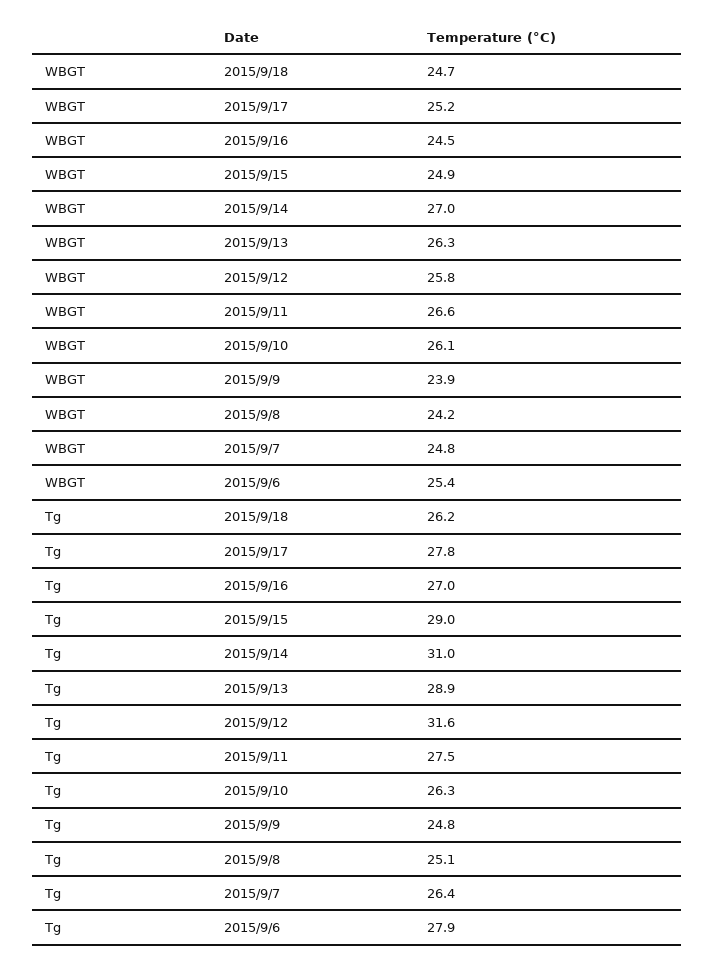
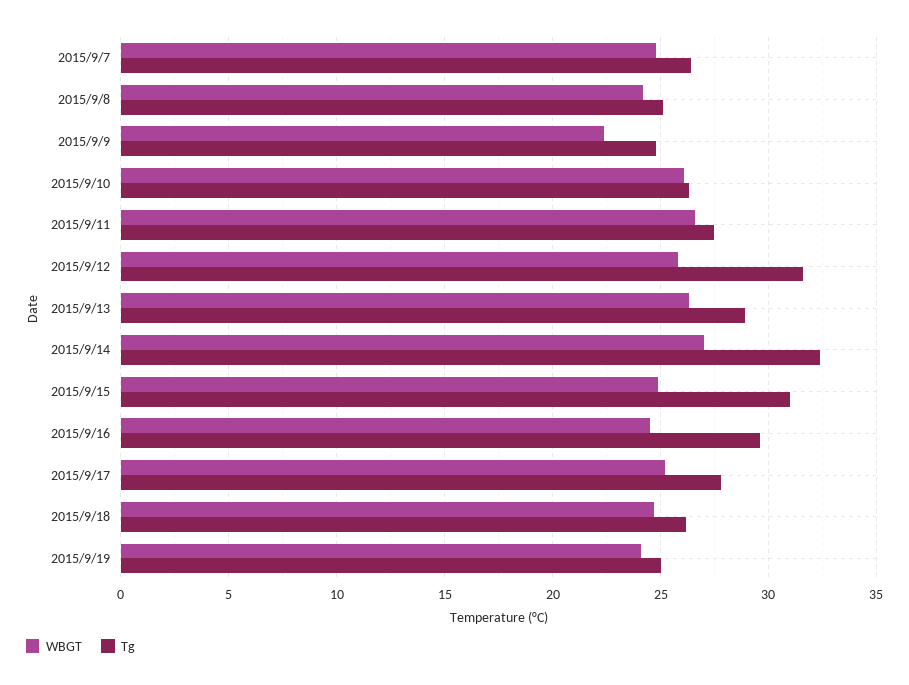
WBGT, 2015/9/9: 23.9 -> 22.5
WBGT, 2015/9/6: 25.4 -> none
Tg, 2015/9/16: 27 -> 29.5
Tg, 2015/9/15: 29 -> 31
Tg, 2015/9/14: 31 -> 32.5
Tg, 2015/9/6: 27.9 -> none
WBGT, 2015/9/19: none -> 24
Tg, 2015/9/19: none -> 25

